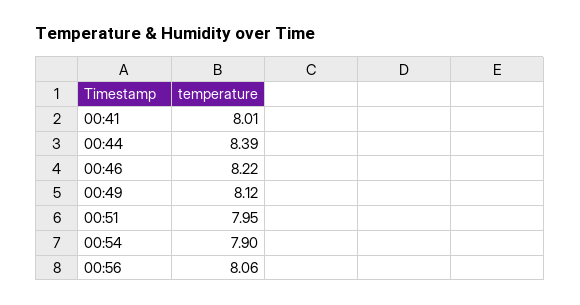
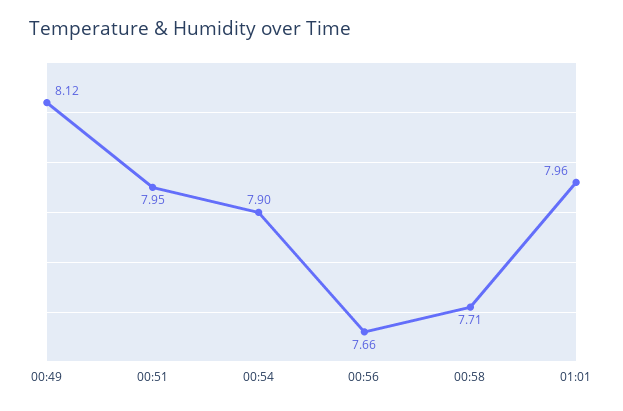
00:41: 8.01 -> none
00:44: 8.39 -> none
00:46: 8.22 -> none
00:56: 8.06 -> 7.66
00:58: none -> 7.71
01:01: none -> 7.96

